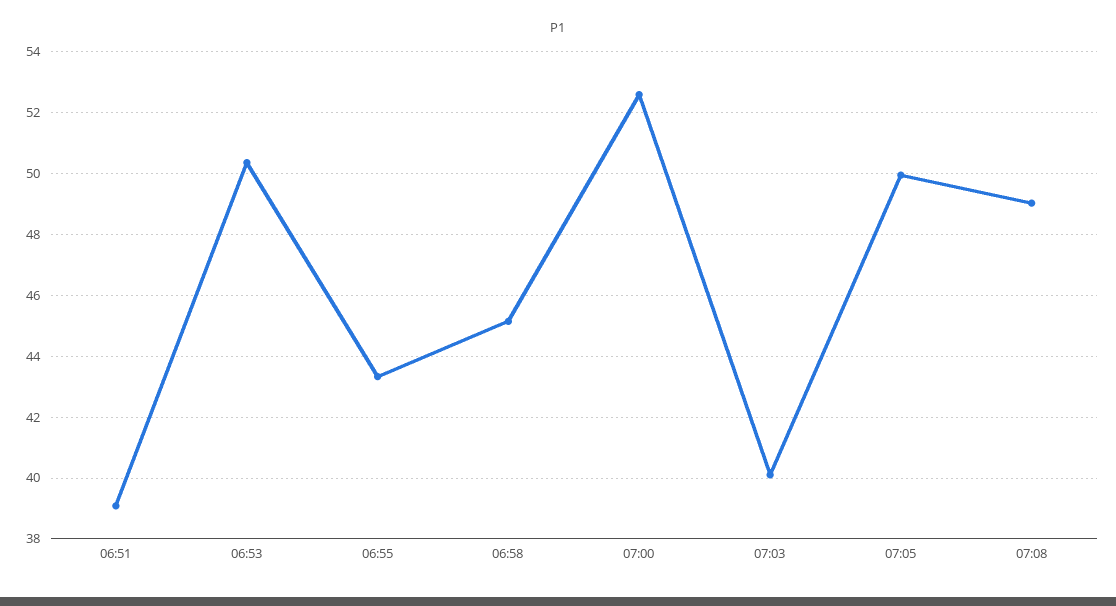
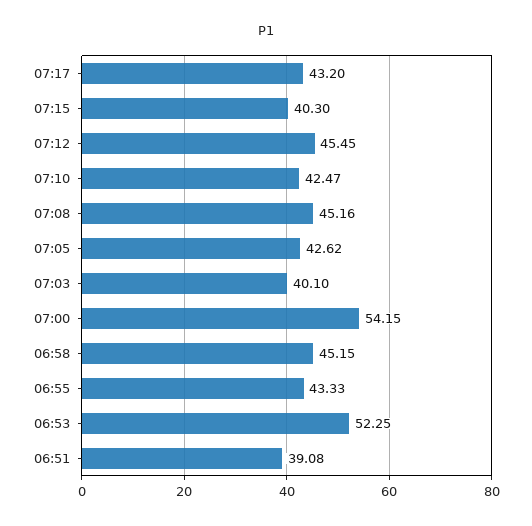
06:53: 50.4 -> 52.25
07:00: 52.6 -> 54.15
07:05: 50 -> 42.62
07:08: 49 -> 45.16
07:17: none -> 43.2
07:15: none -> 40.3
07:12: none -> 45.45
07:10: none -> 42.47

